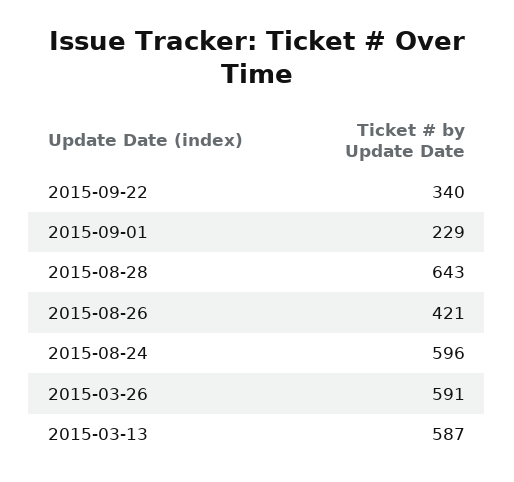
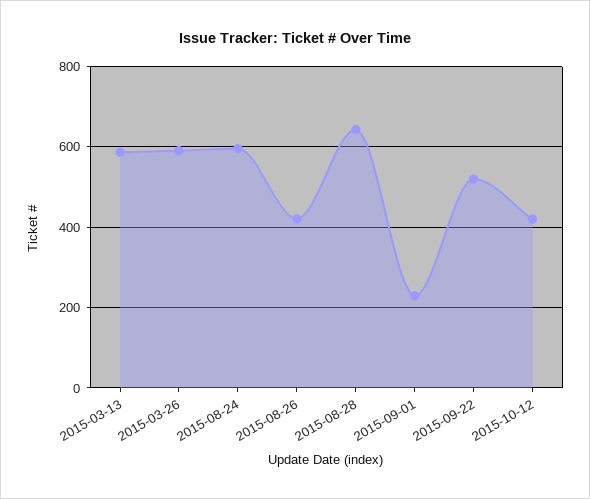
2015-09-22: 340 -> 520
2015-10-12: none -> 420

